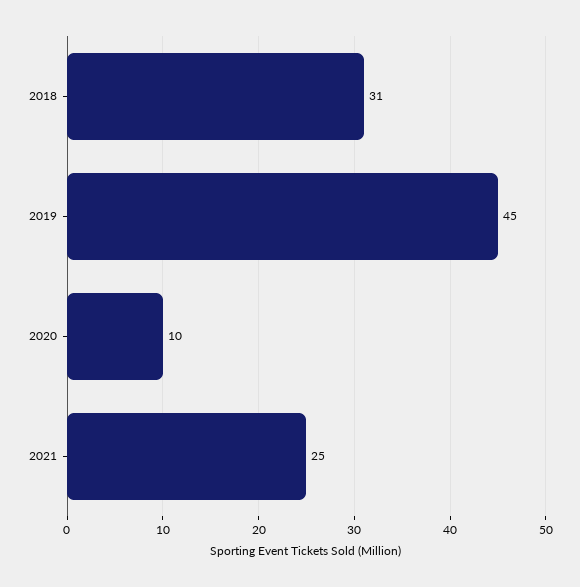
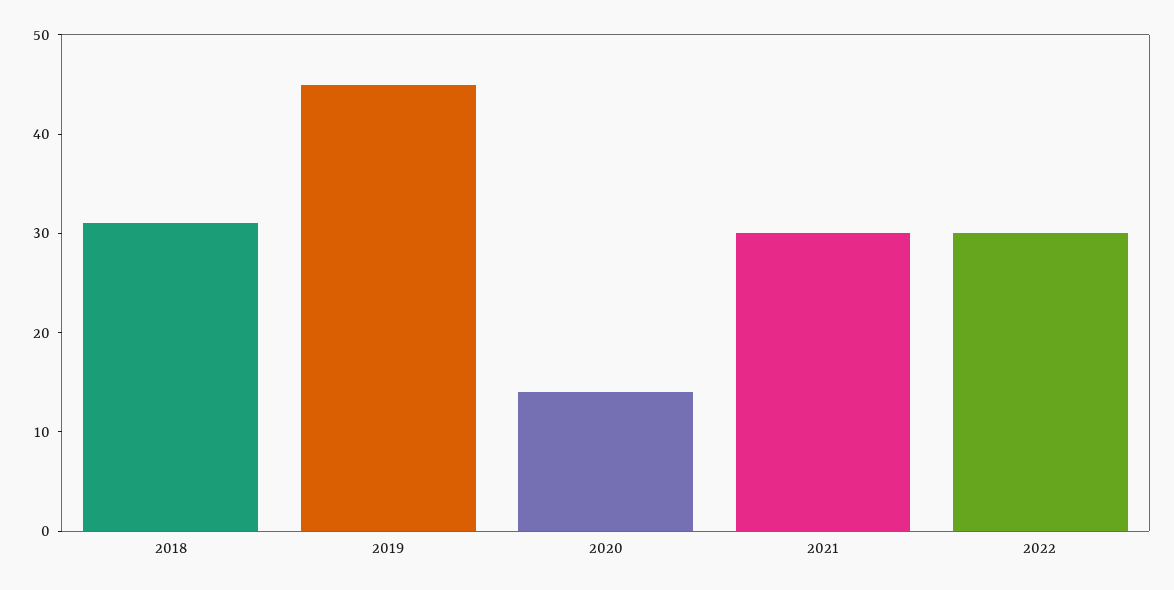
2020: 10 -> 14
2021: 25 -> 30
2022: none -> 30

